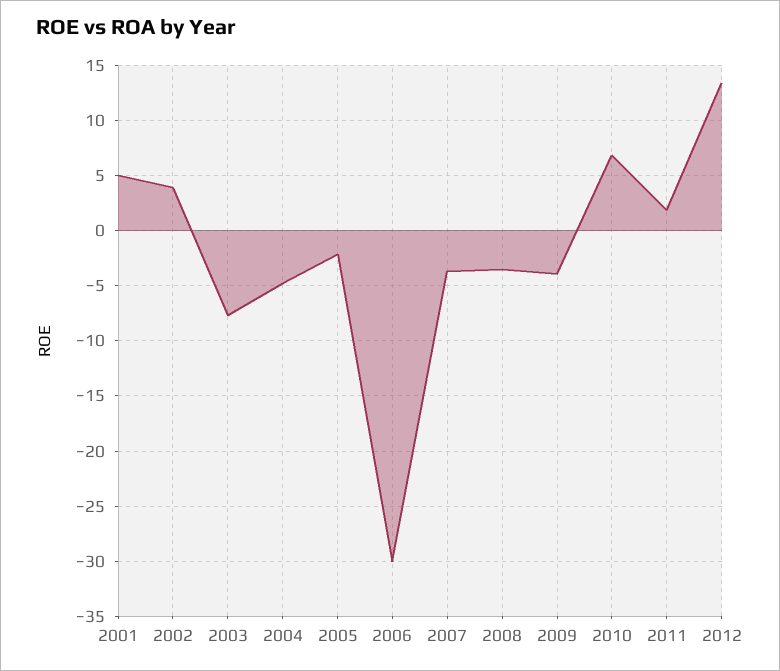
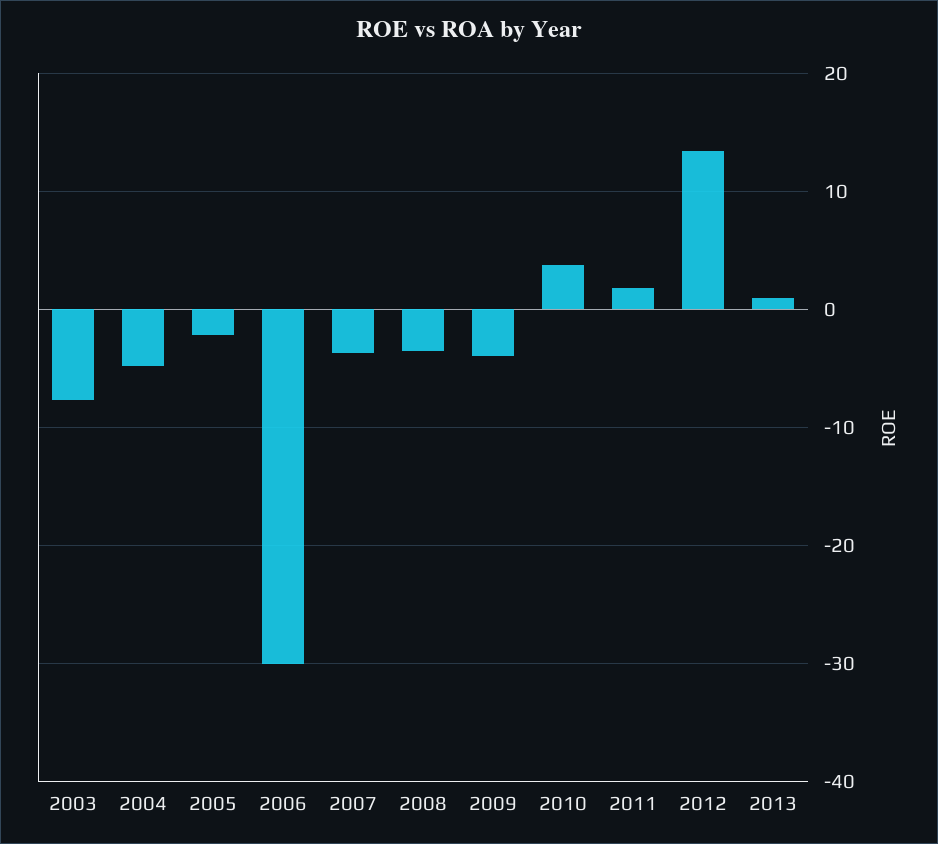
2001: 5 -> none
2002: 4 -> none
2010: 7 -> 4
2013: none -> 1

